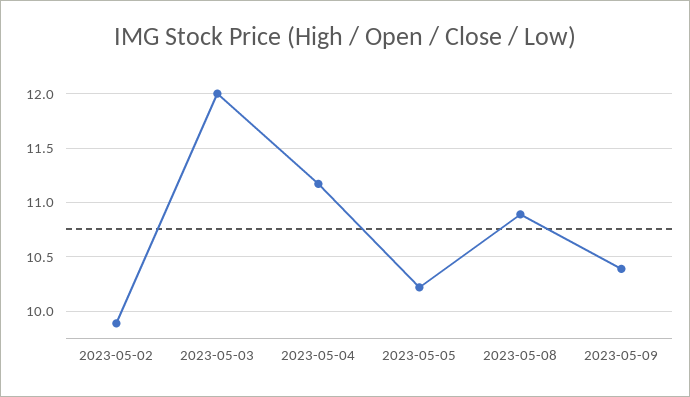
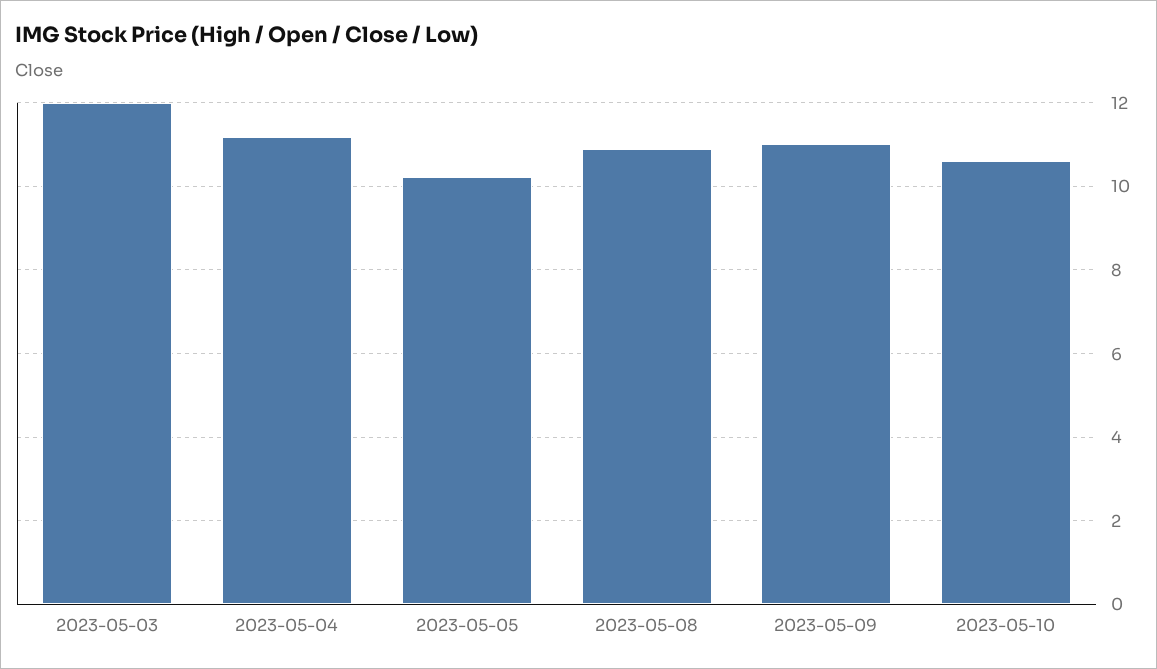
2023-05-02: 9.9 -> none
2023-05-09: 10.4 -> 11
2023-05-10: none -> 10.6

